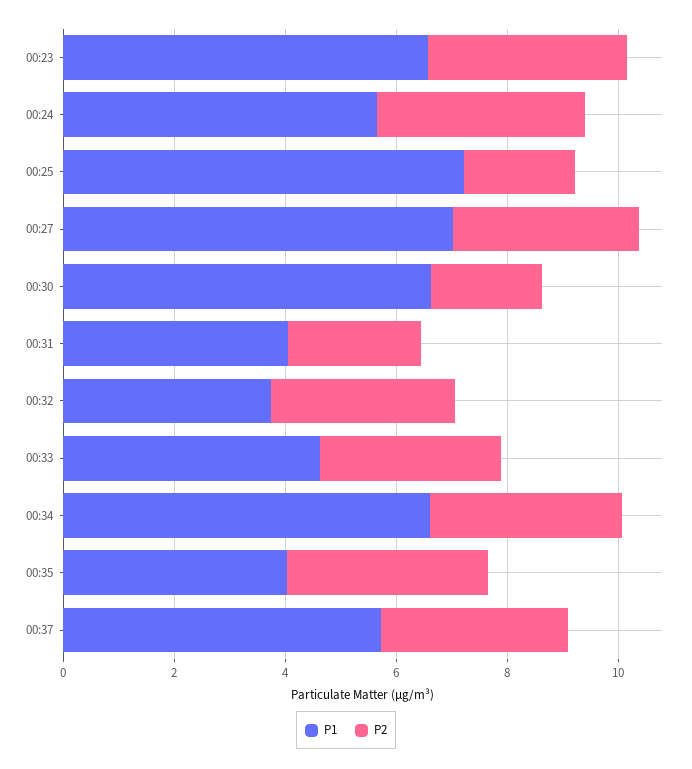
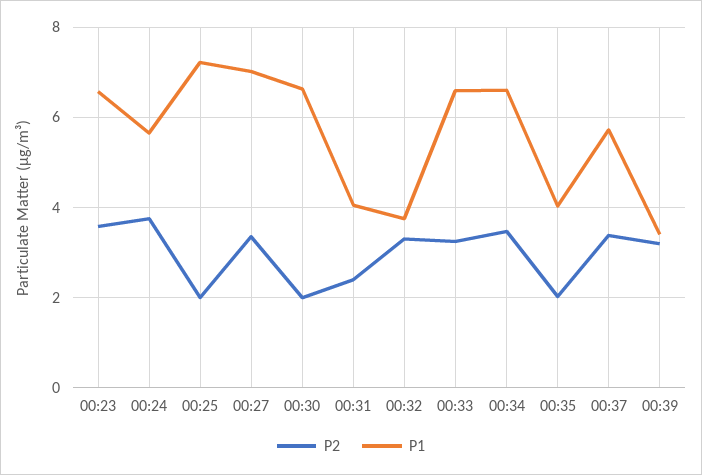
P1, 00:33: 4.5 -> 6.6
P2, 00:35: 3.5 -> 2
P2, 00:39: none -> 3.2
P1, 00:39: none -> 3.4

